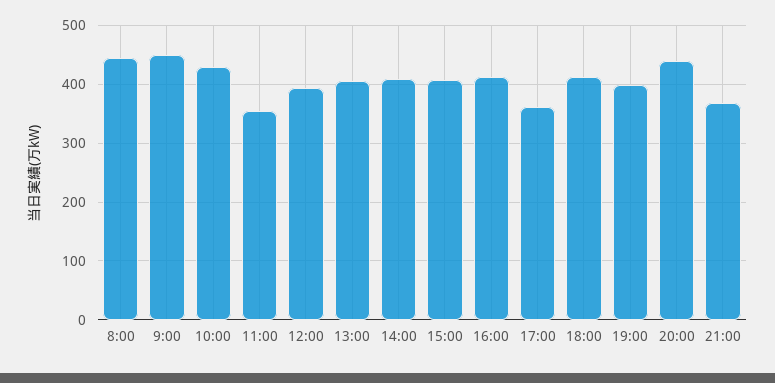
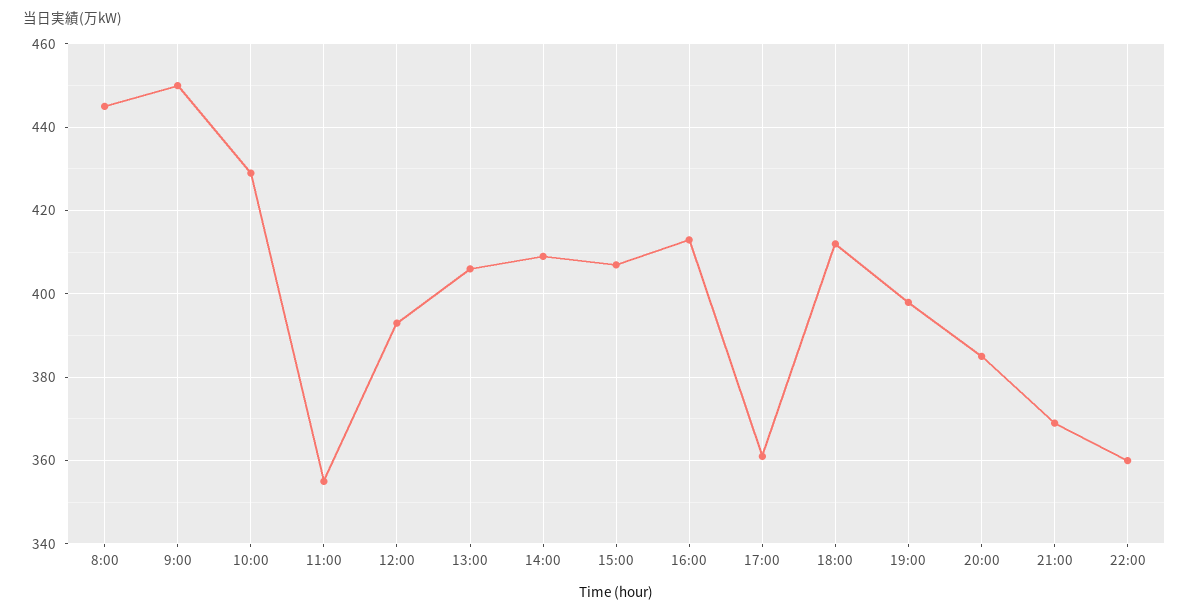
20:00: 440 -> 385
22:00: none -> 360

